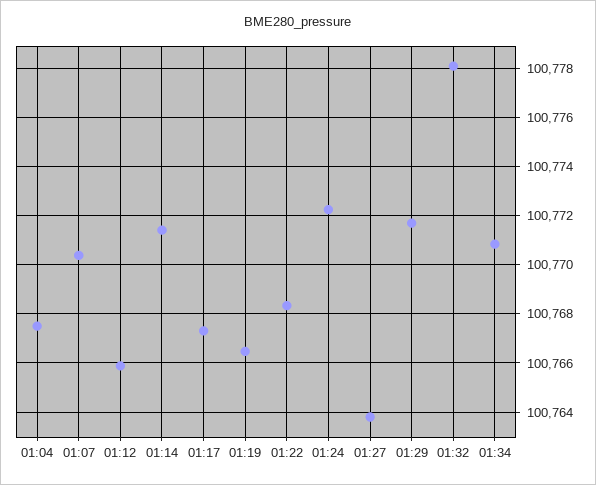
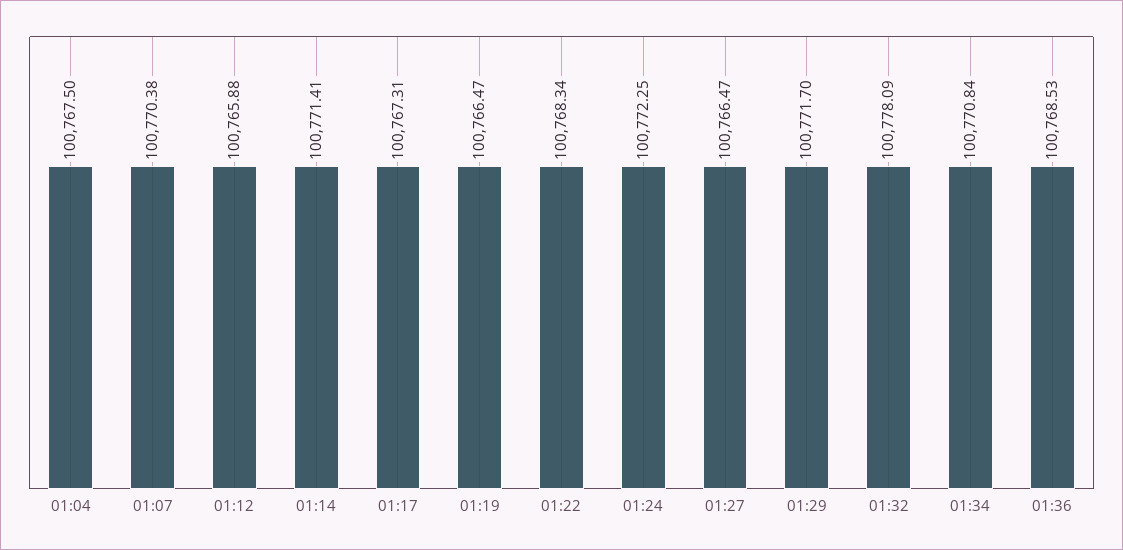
01:27: 100763.75 -> 100766.47
01:36: none -> 100768.53

